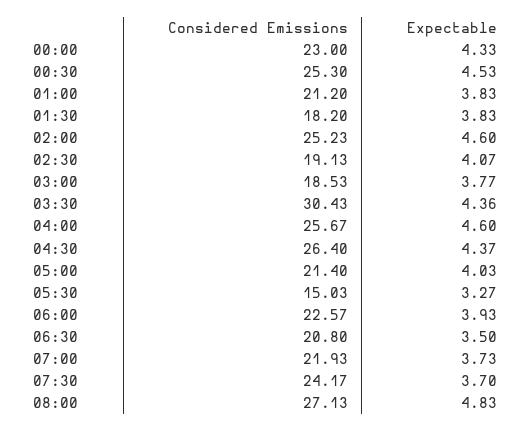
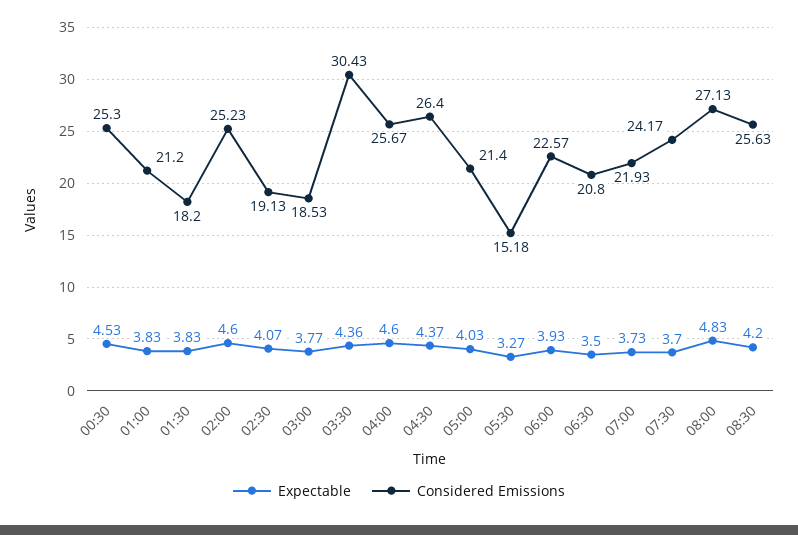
Considered Emissions, 00:00: 23 -> none
Expectable, 00:00: 4.33 -> none
Considered Emissions, 05:30: 15.03 -> 15.18
Expectable, 08:30: none -> 4.2
Considered Emissions, 08:30: none -> 25.63

